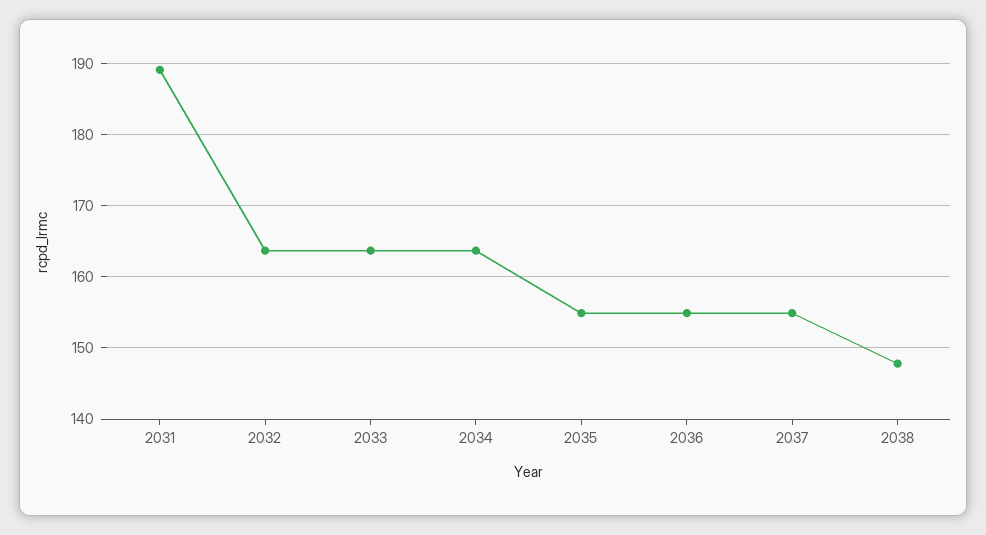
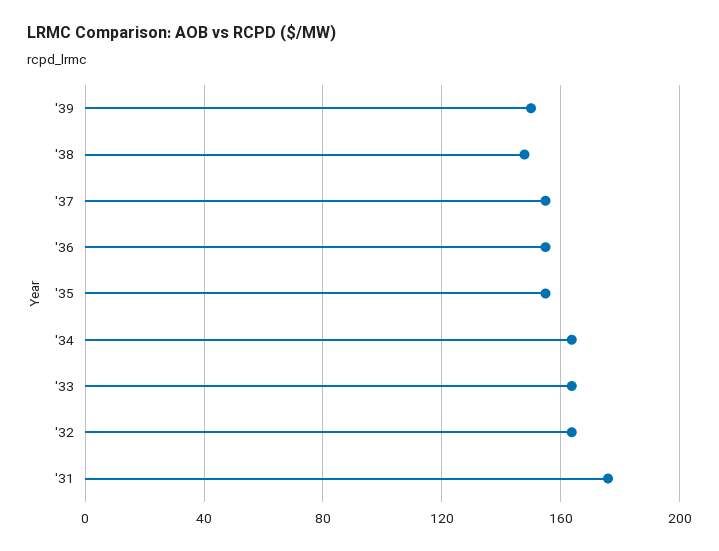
2031: 189 -> 175
'39: none -> 150

